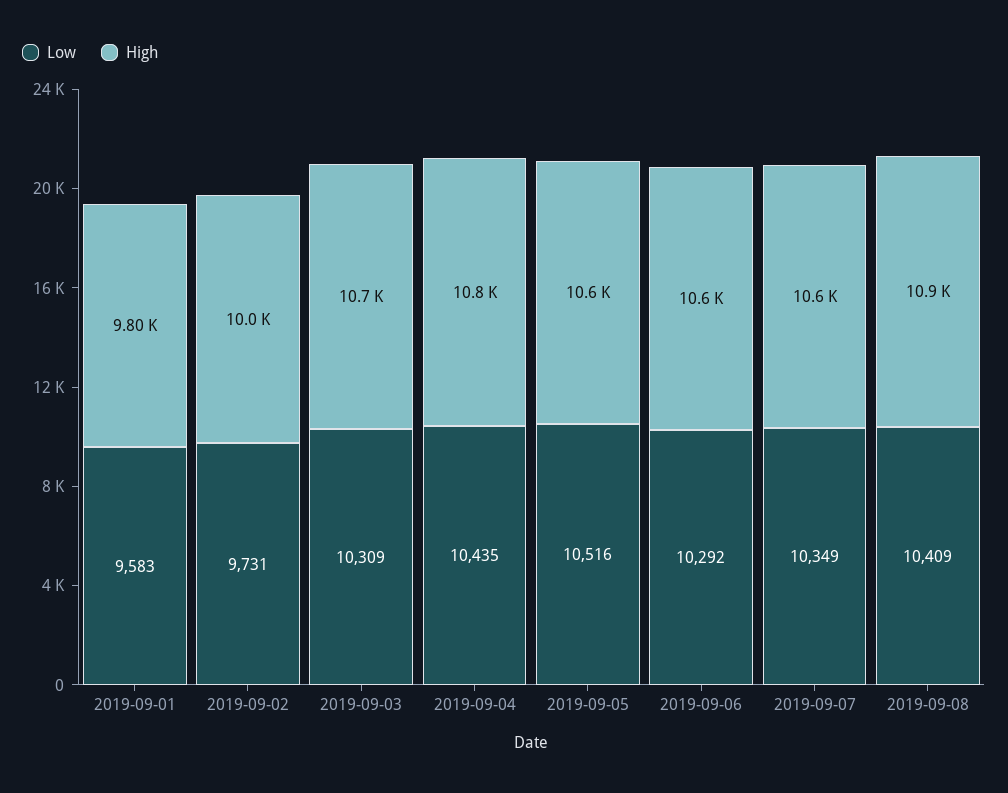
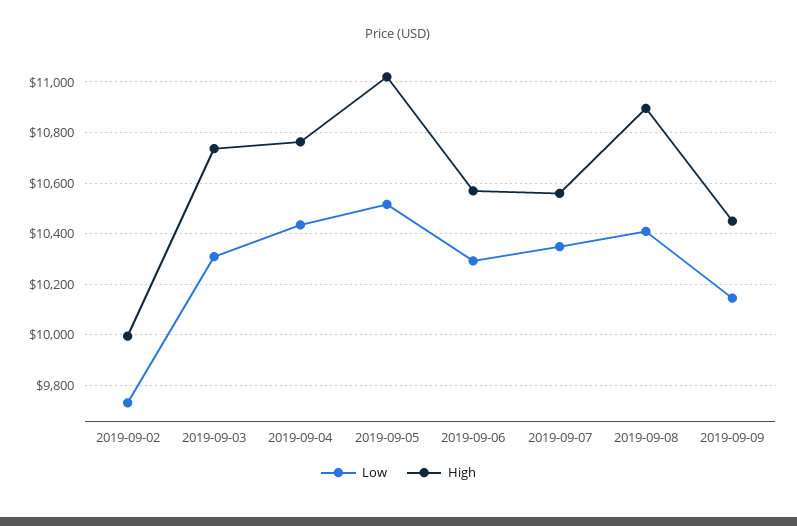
Low, 2019-09-01: 9583 -> none
High, 2019-09-01: 9800 -> none
High, 2019-09-05: 10600 -> 11025
Low, 2019-09-09: none -> 10150
High, 2019-09-09: none -> 10450

